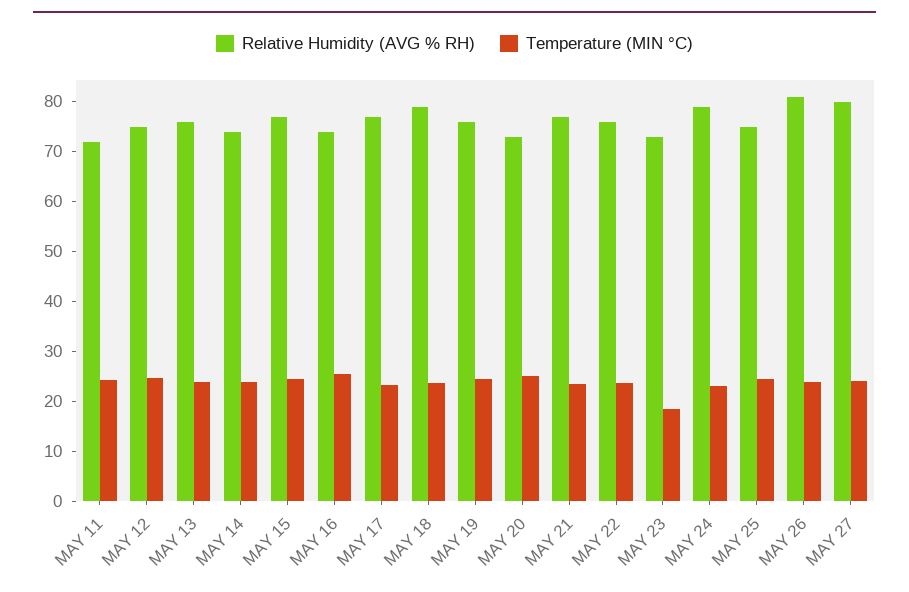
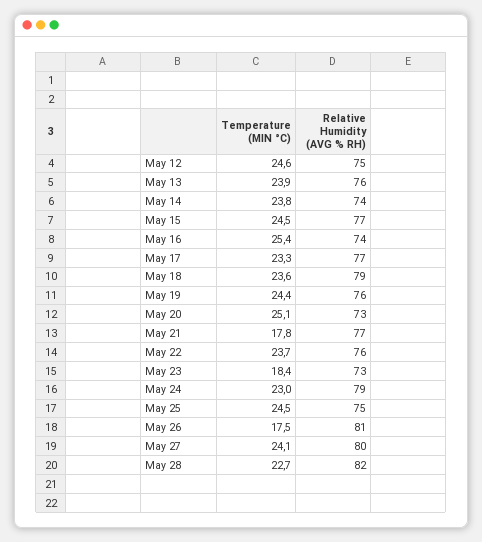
Relative Humidity (AVG % RH), MAY 11: 72 -> none
Temperature (MIN °C), MAY 11: 24 -> none
Temperature (MIN °C), MAY 21: 24 -> 17.8
Temperature (MIN °C), MAY 26: 24 -> 17.5
Temperature (MIN °C), May 28: none -> 22.7
Relative Humidity (AVG % RH), May 28: none -> 82

